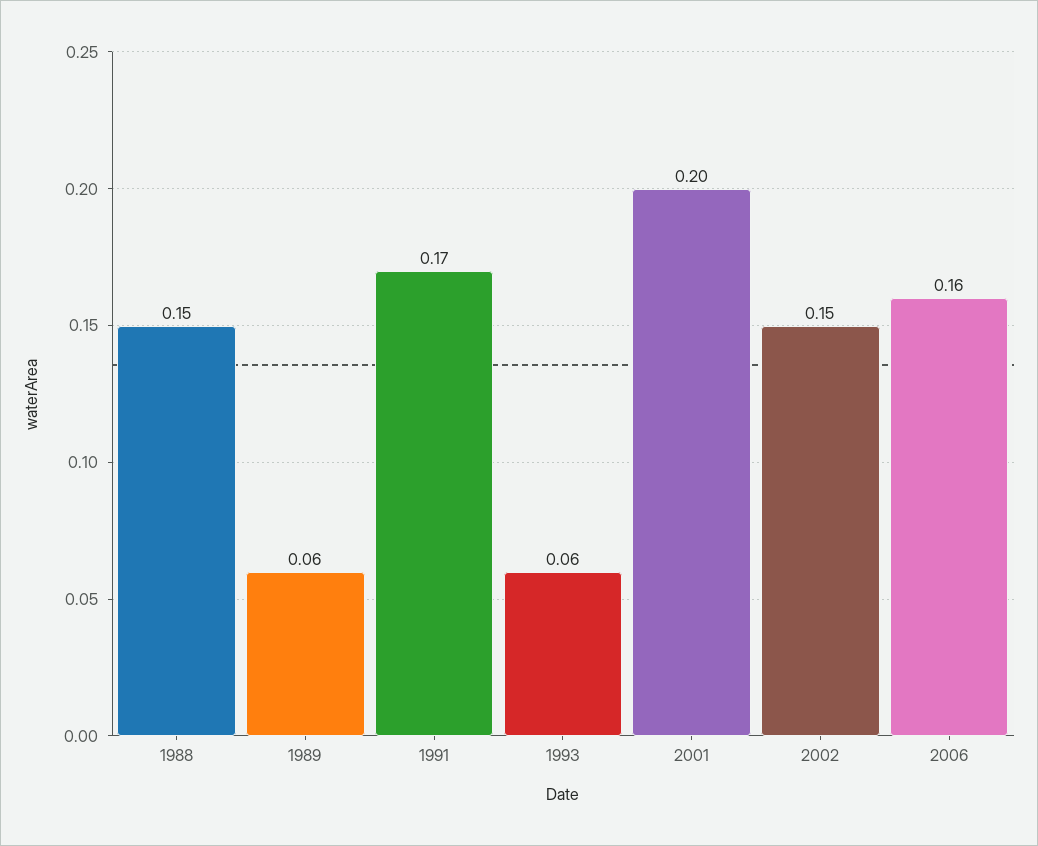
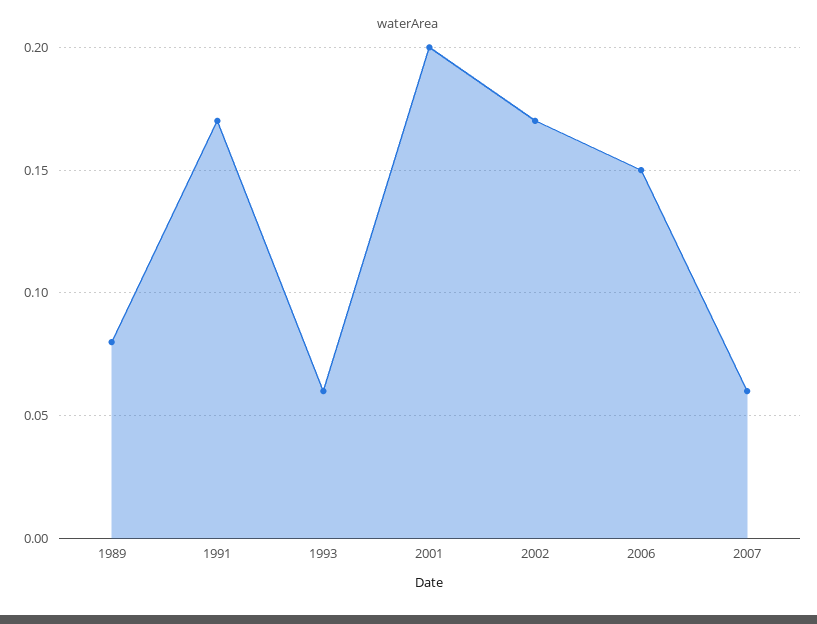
1988: 0.15 -> none
1989: 0.06 -> 0.08
2002: 0.15 -> 0.17
2006: 0.16 -> 0.15
2007: none -> 0.06

